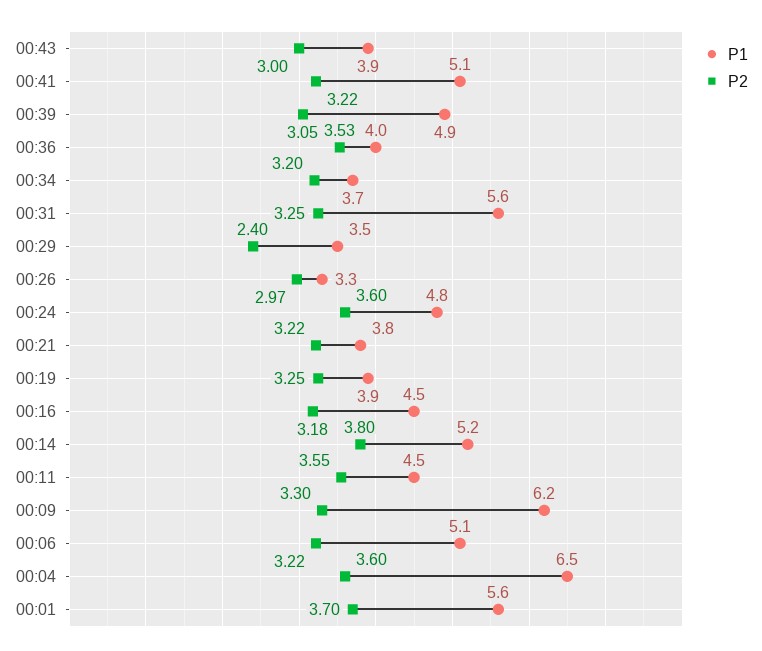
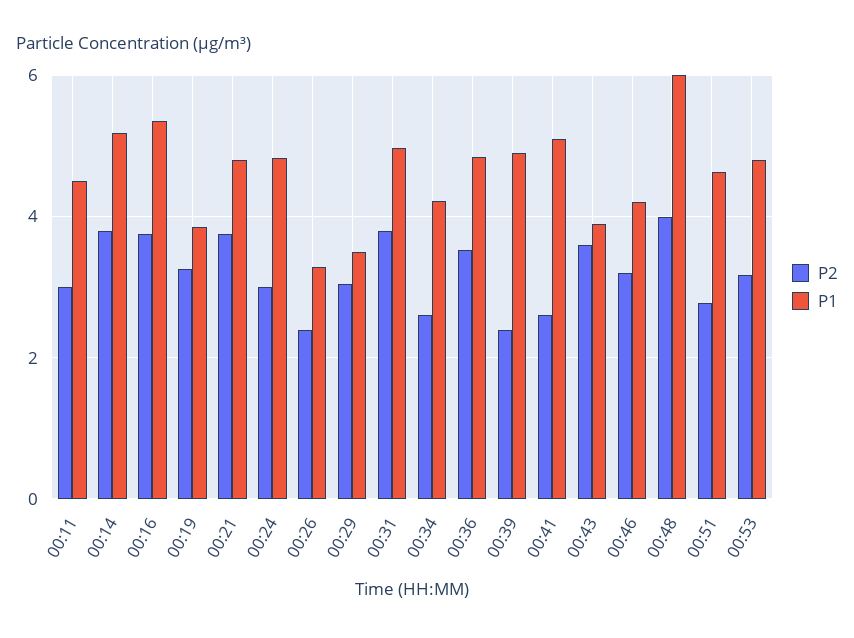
P2, 00:43: 3 -> 3.6
P2, 00:41: 3.22 -> 2.6
P2, 00:39: 3.05 -> 2.4
P1, 00:36: 4 -> 4.8
P1, 00:34: 3.7 -> 4.2
P2, 00:34: 3.2 -> 2.6
P1, 00:31: 5.6 -> 5
P2, 00:31: 3.25 -> 3.8
P2, 00:29: 2.4 -> 3
P2, 00:26: 2.97 -> 2.4
P2, 00:24: 3.6 -> 3
P1, 00:21: 3.8 -> 4.8
P2, 00:21: 3.22 -> 3.8
P1, 00:16: 4.5 -> 5.4
P2, 00:16: 3.18 -> 3.8
P2, 00:11: 3.55 -> 3
P1, 00:09: 6.2 -> none
P2, 00:09: 3.3 -> none
P1, 00:06: 5.1 -> none
P2, 00:06: 3.22 -> none
P1, 00:04: 6.5 -> none
P2, 00:04: 3.6 -> none
P1, 00:01: 5.6 -> none
P2, 00:01: 3.7 -> none
P2, 00:46: none -> 3.2
P1, 00:46: none -> 4.2
P2, 00:48: none -> 4
P1, 00:48: none -> 6
P2, 00:51: none -> 2.8
P1, 00:51: none -> 4.6
P2, 00:53: none -> 3.2
P1, 00:53: none -> 4.8

